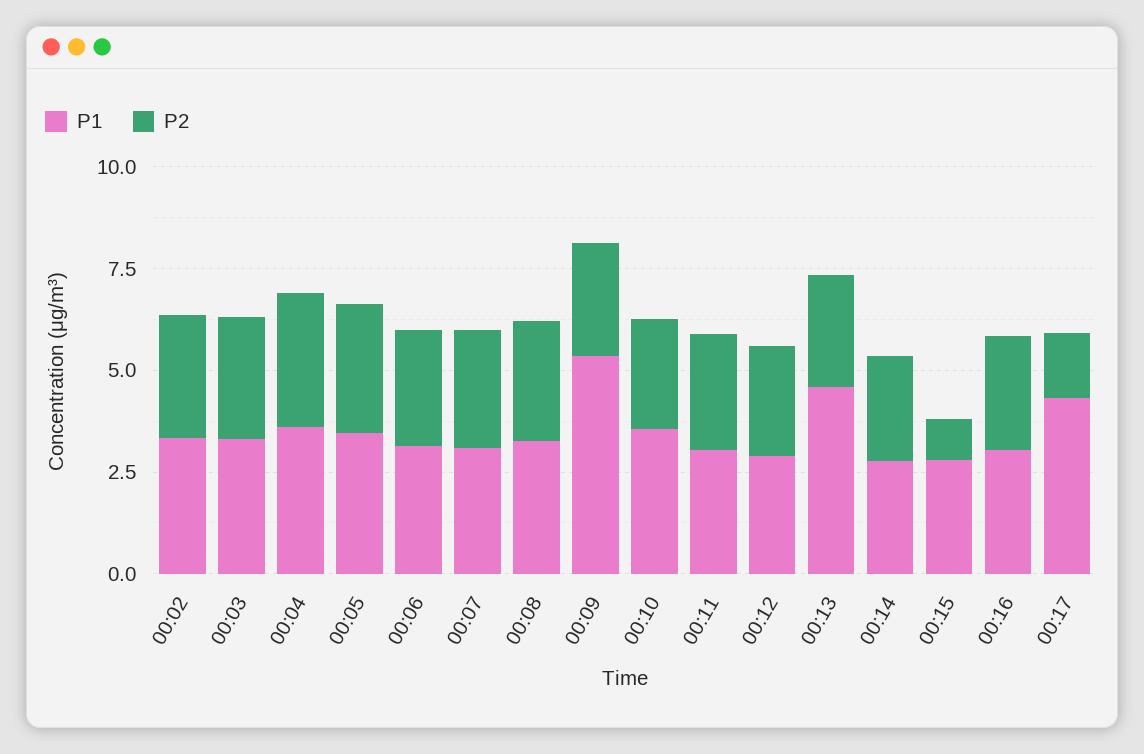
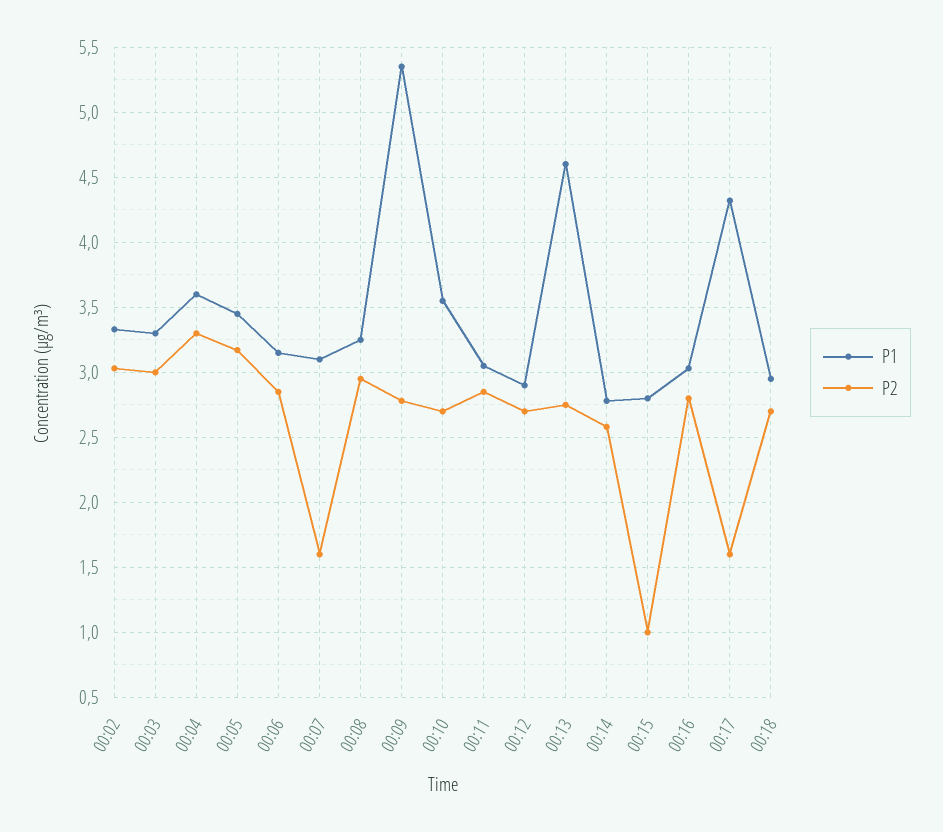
P2, 00:07: 3 -> 1.6
P1, 00:18: none -> 2.95
P2, 00:18: none -> 2.7

